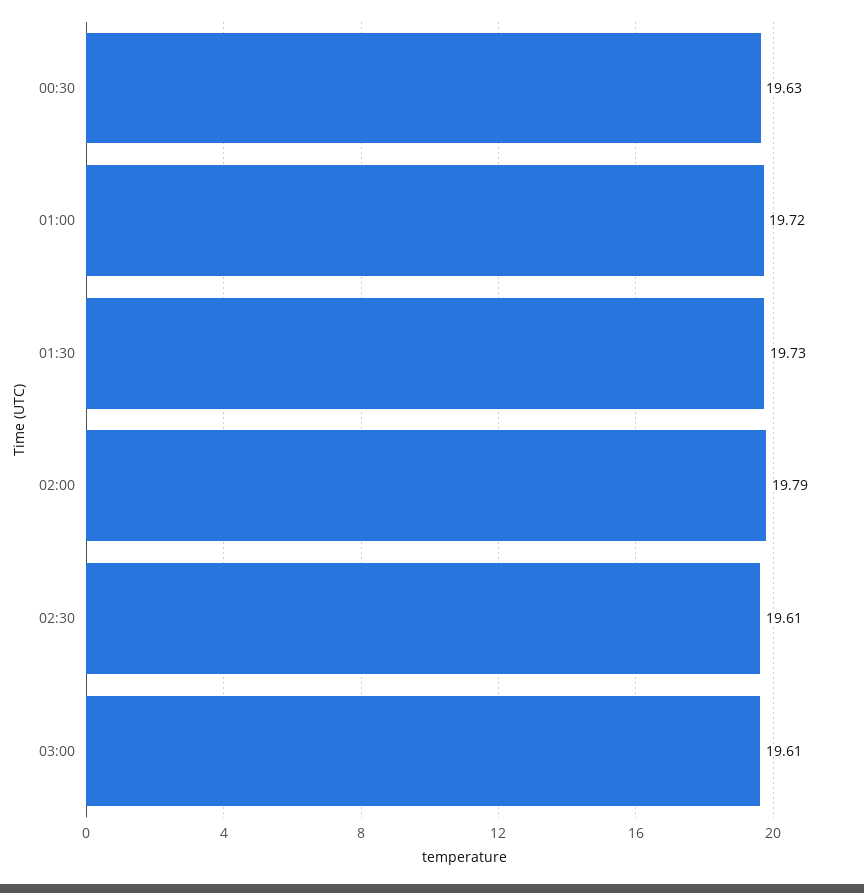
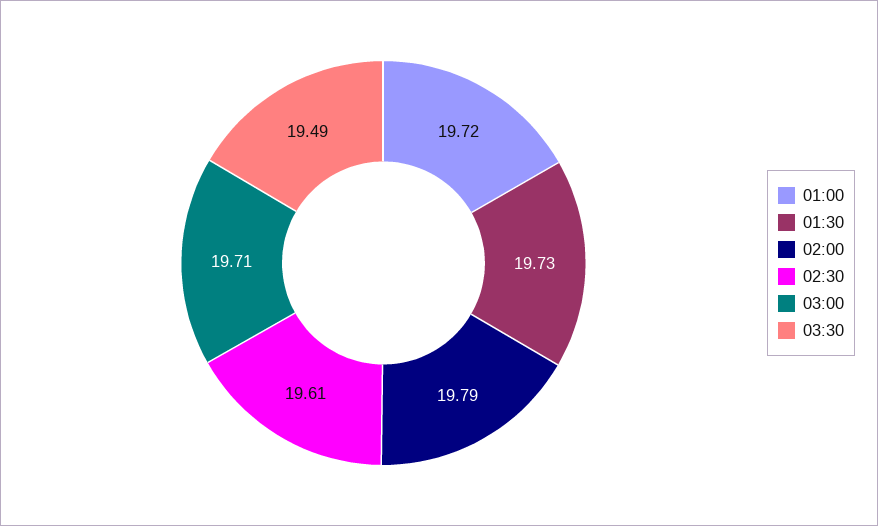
00:30: 19.63 -> none
03:00: 19.61 -> 19.71
03:30: none -> 19.49

